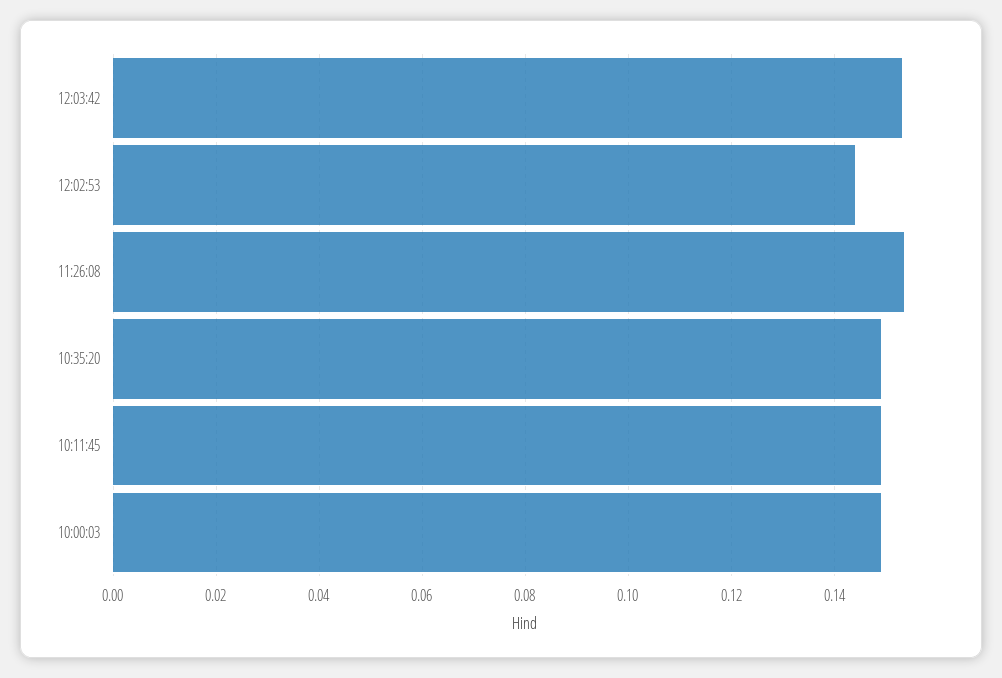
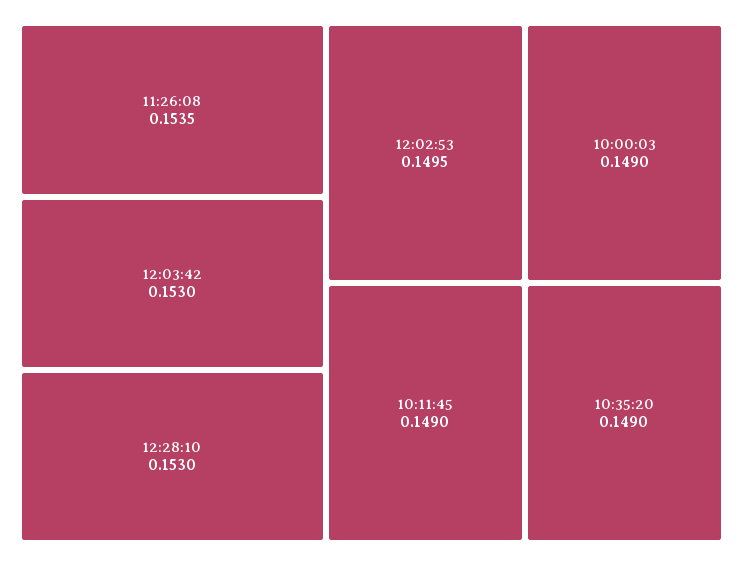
12:02:53: 0.144 -> 0.1495
12:28:10: none -> 0.153

